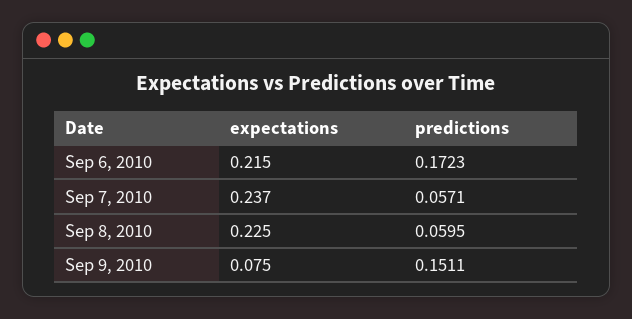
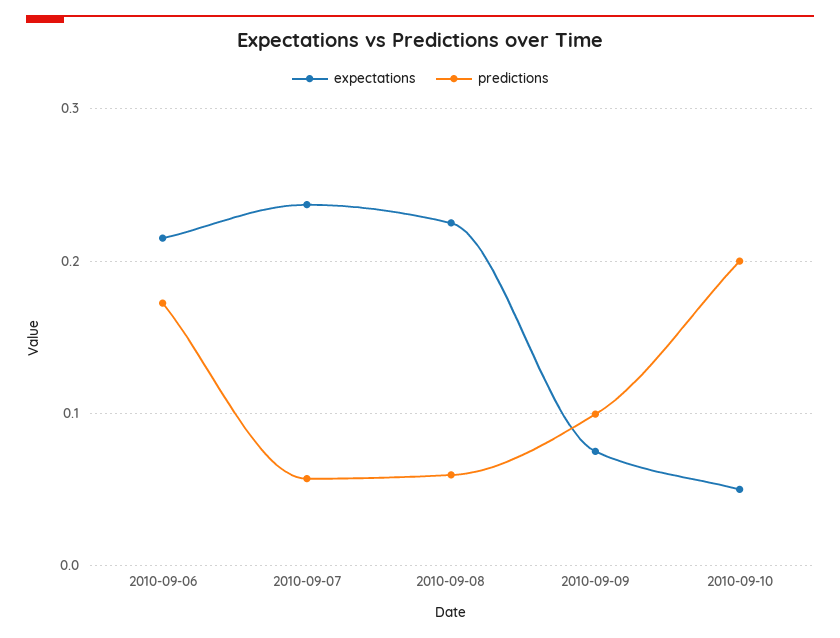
predictions, Sep 9, 2010: 0.1511 -> 0.1
expectations, 2010-09-10: none -> 0.05
predictions, 2010-09-10: none -> 0.2

